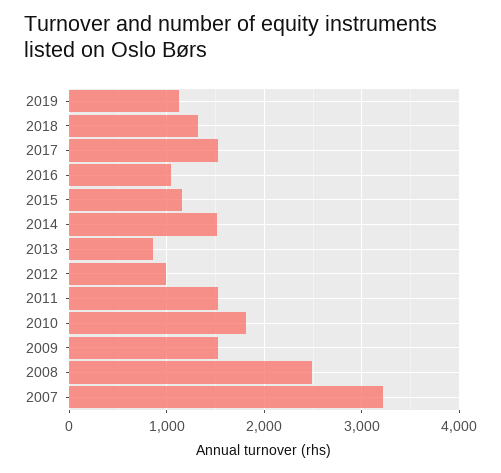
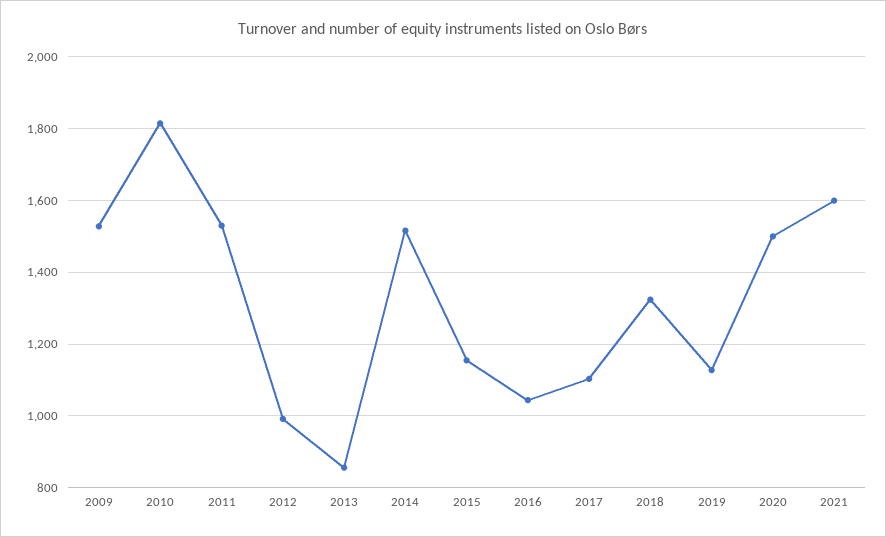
2017: 1500 -> 1100
2008: 2500 -> none
2007: 3200 -> none
2020: none -> 1500
2021: none -> 1600

